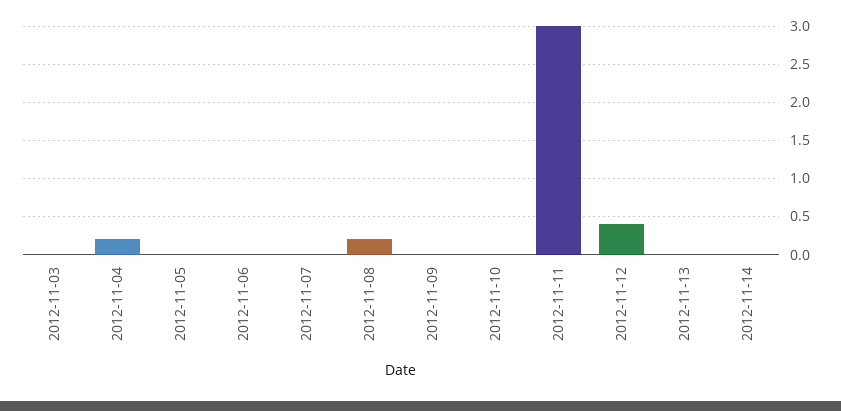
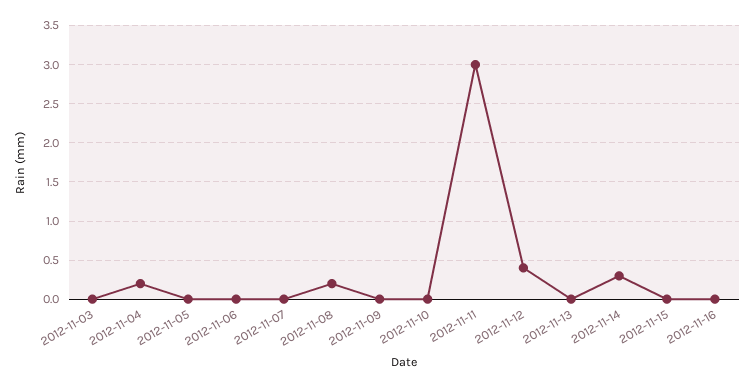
2012-11-14: 0 -> 0.3
2012-11-15: none -> 0
2012-11-16: none -> 0

